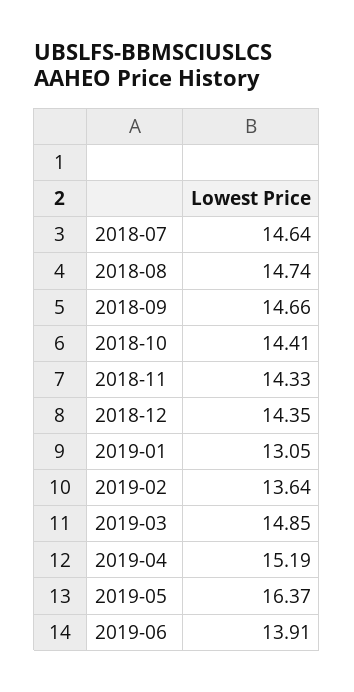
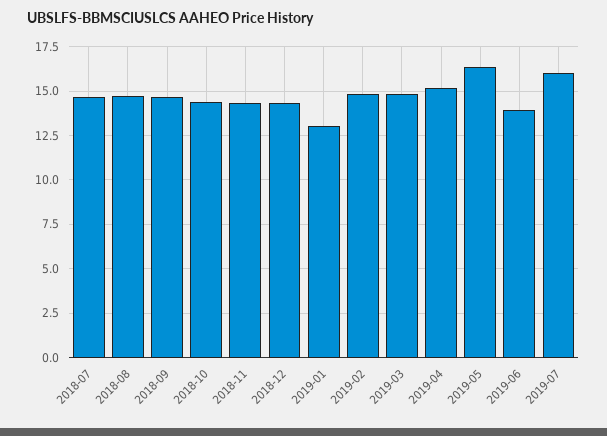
2019-02: 13.64 -> 15
2019-07: none -> 16

